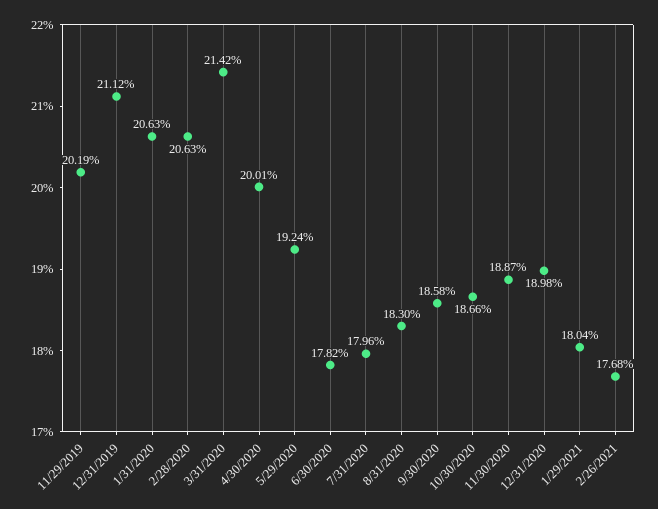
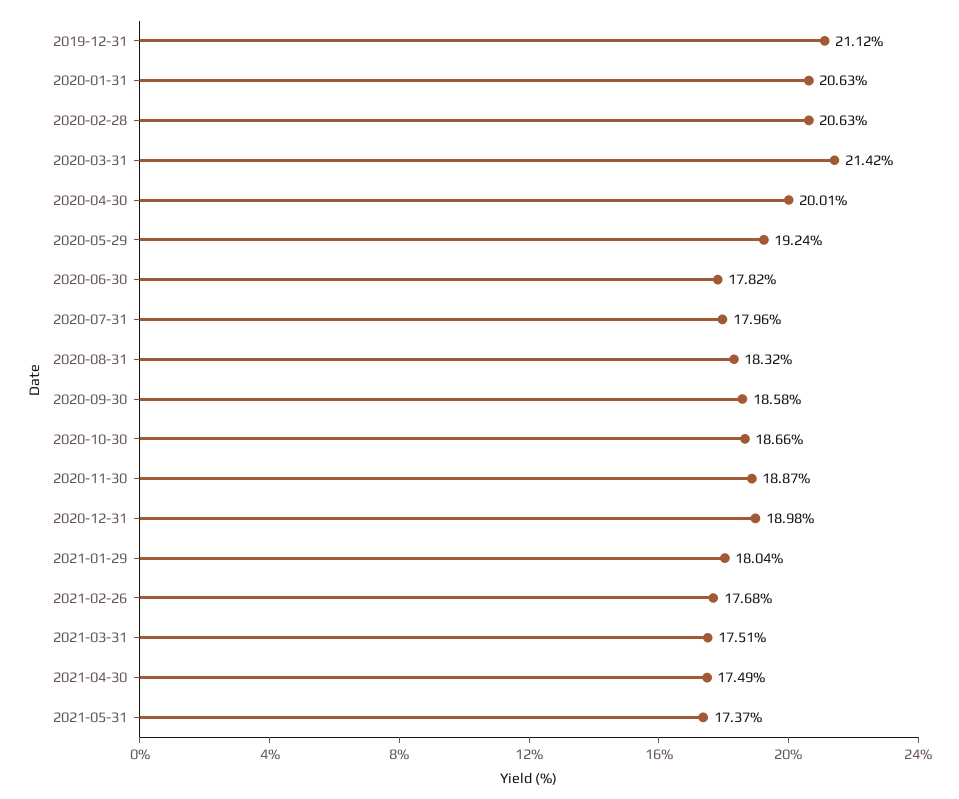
11/29/2019: 20.19 -> none
8/31/2020: 18.3 -> 18.32
2021-03-31: none -> 17.51
2021-04-30: none -> 17.49
2021-05-31: none -> 17.37

